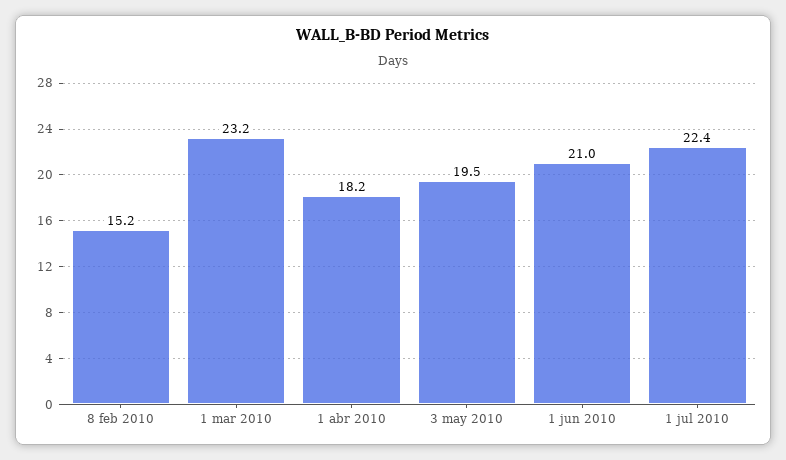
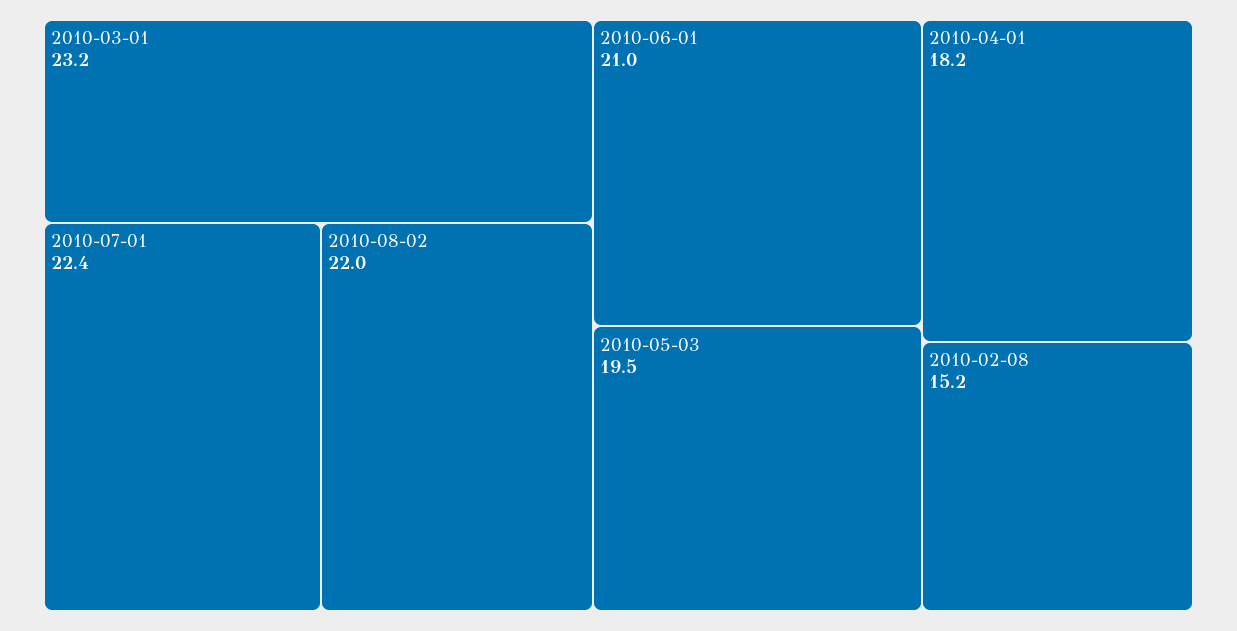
2010-08-02: none -> 22

